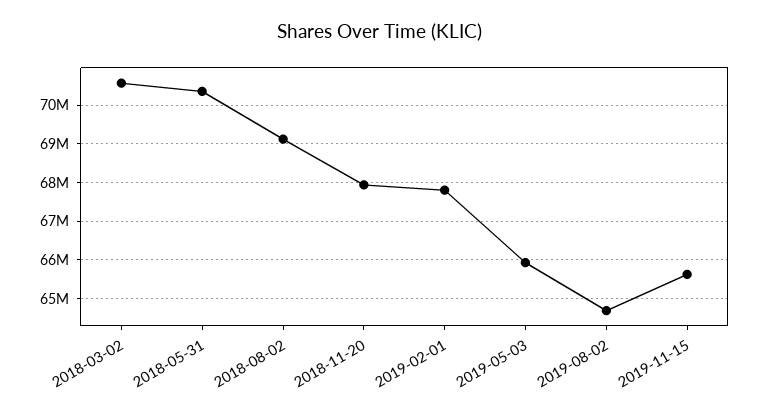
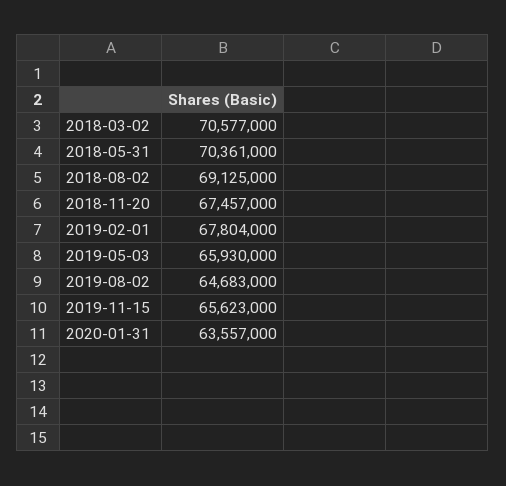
2018-11-20: 68000000 -> 67457000
2020-01-31: none -> 63557000

